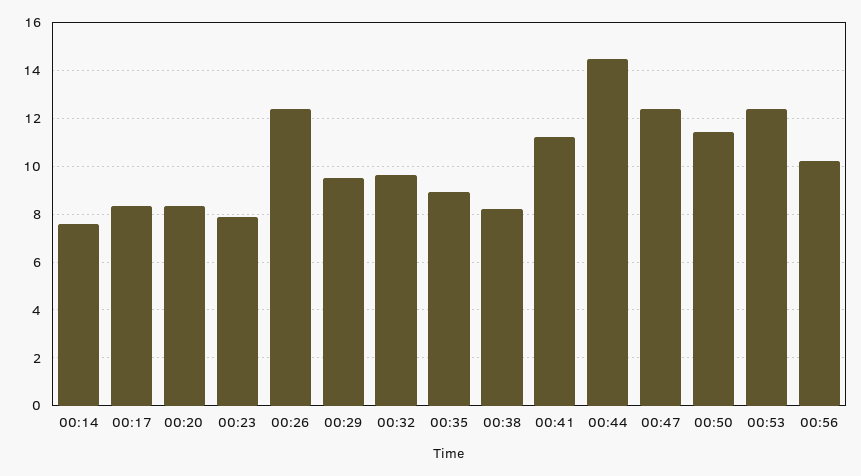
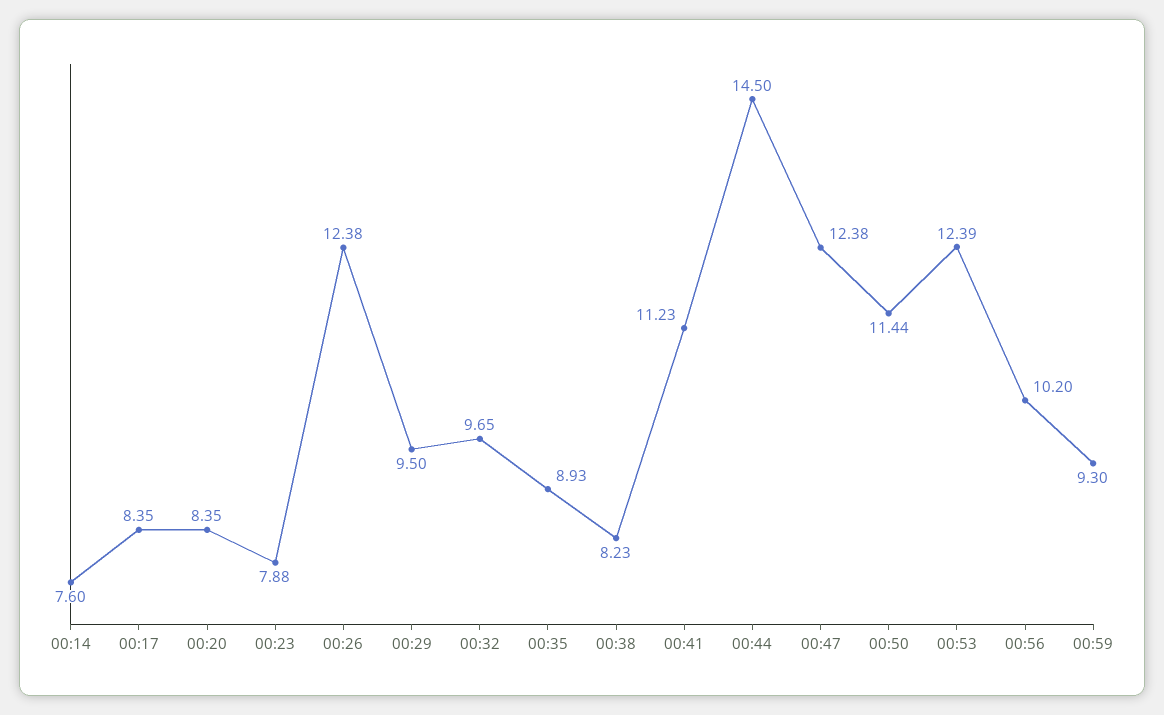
00:59: none -> 9.3

